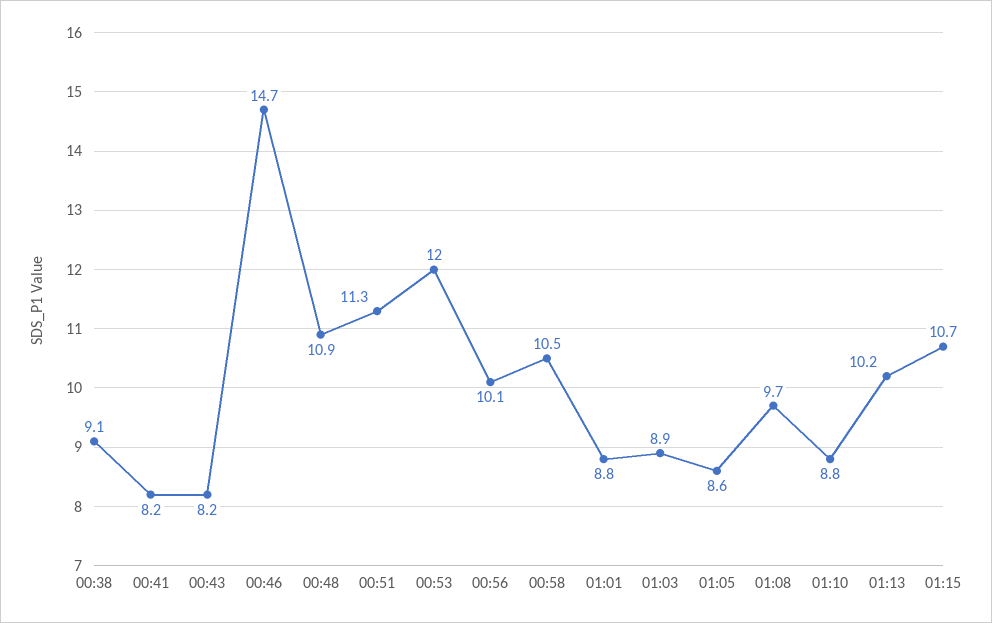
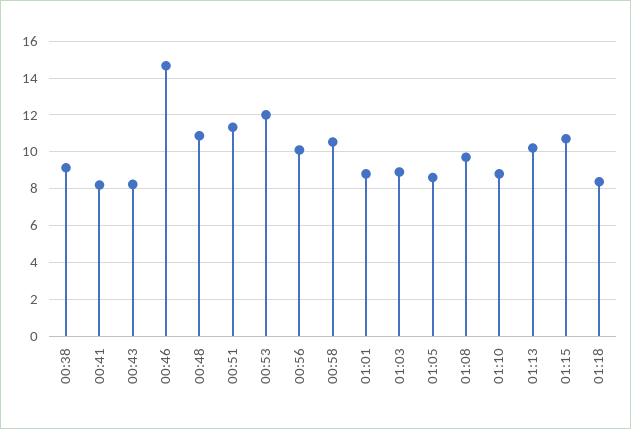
01:18: none -> 8.5

